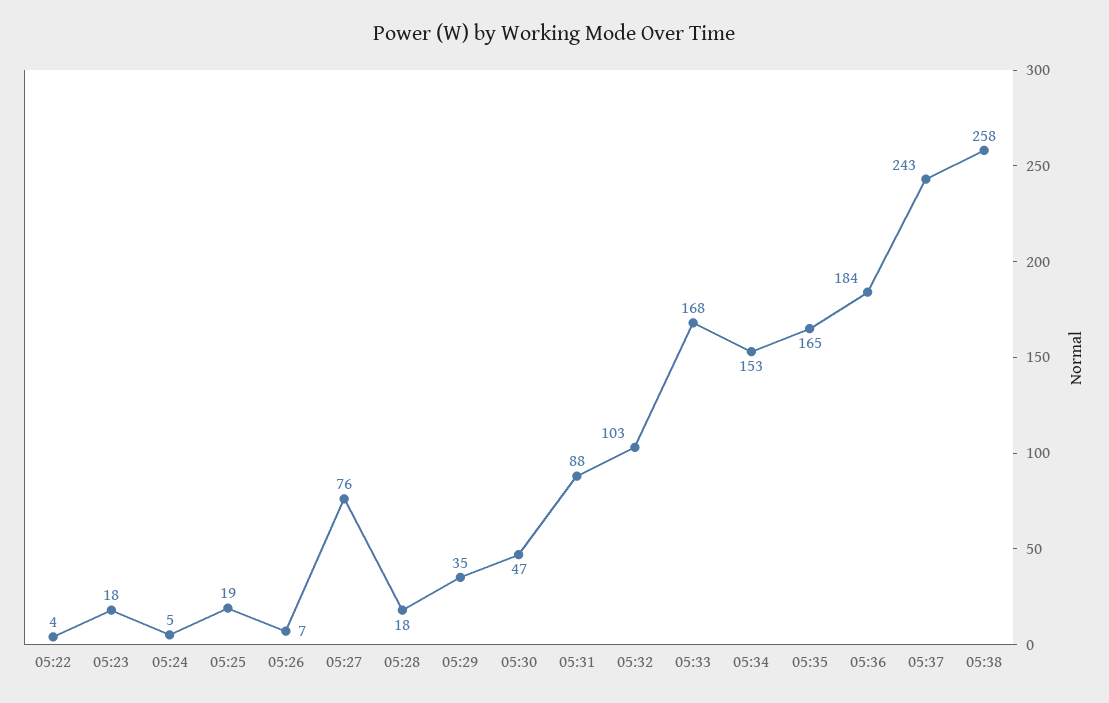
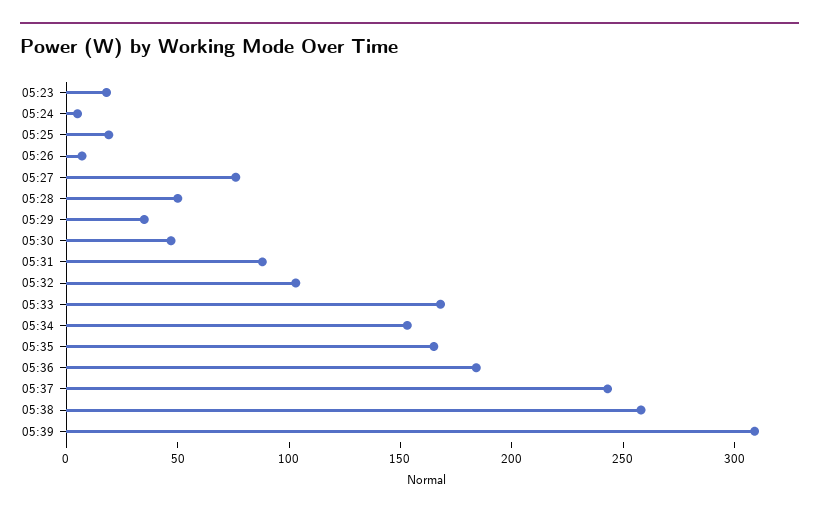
05:22: 4 -> none
05:28: 18 -> 50
05:39: none -> 310

